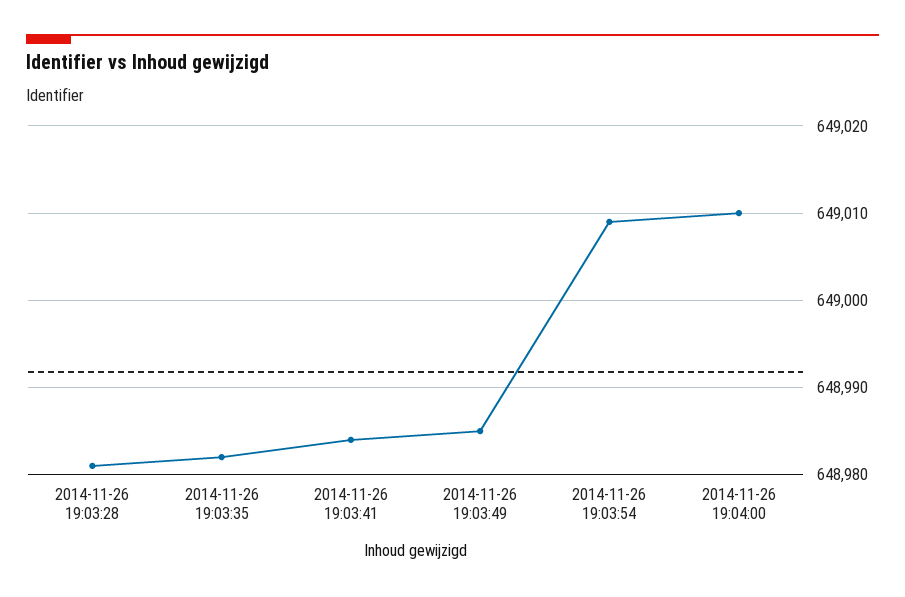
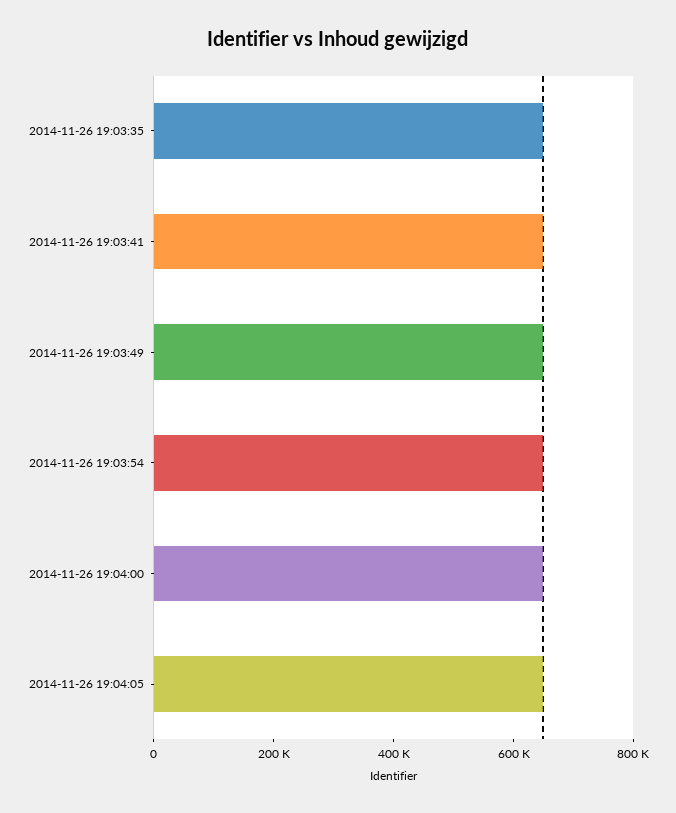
2014-11-26 19:03:28: 648981 -> none
2014-11-26 19:04:05: none -> 650000

